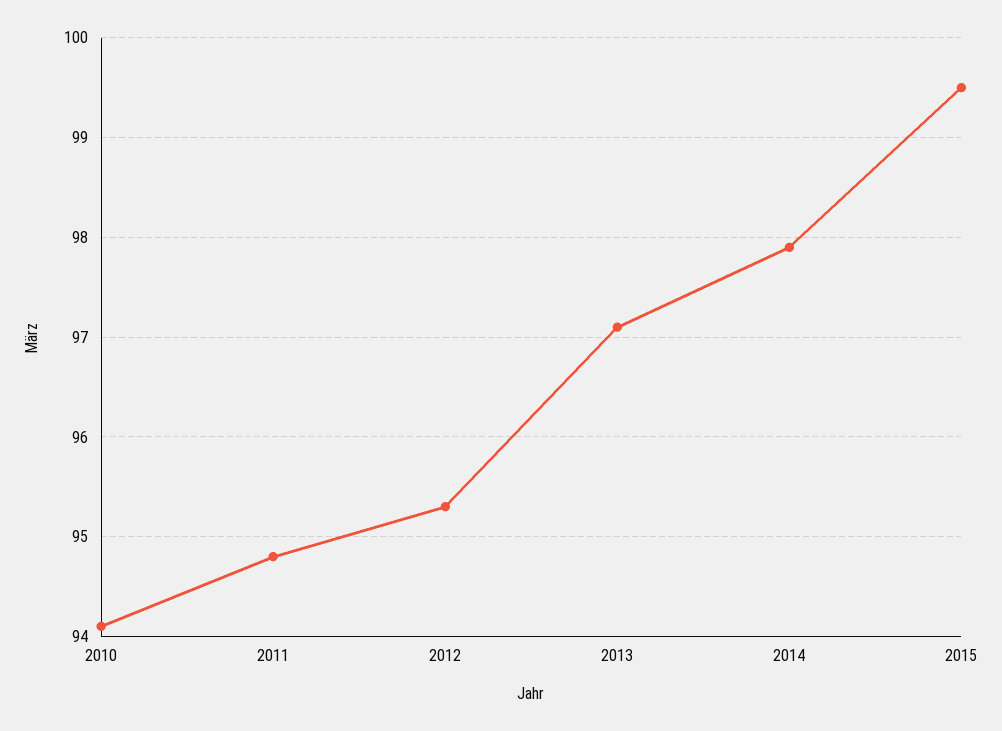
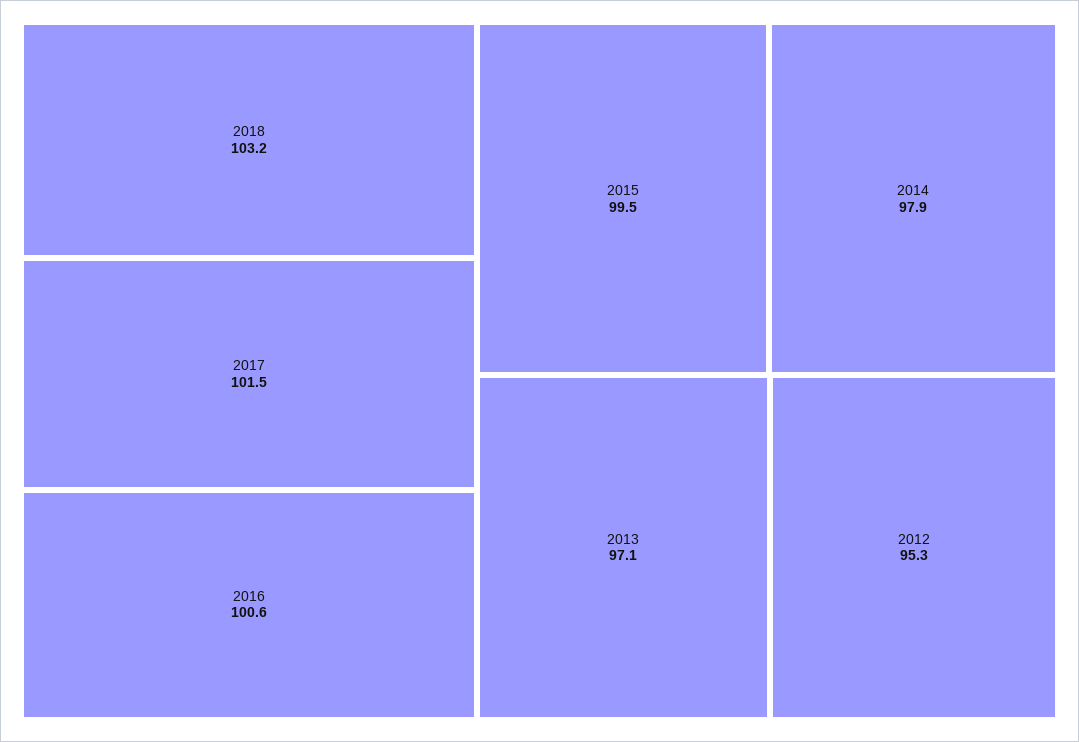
2010: 94.1 -> none
2011: 94.8 -> none
2018: none -> 103.2
2017: none -> 101.5
2016: none -> 100.6

